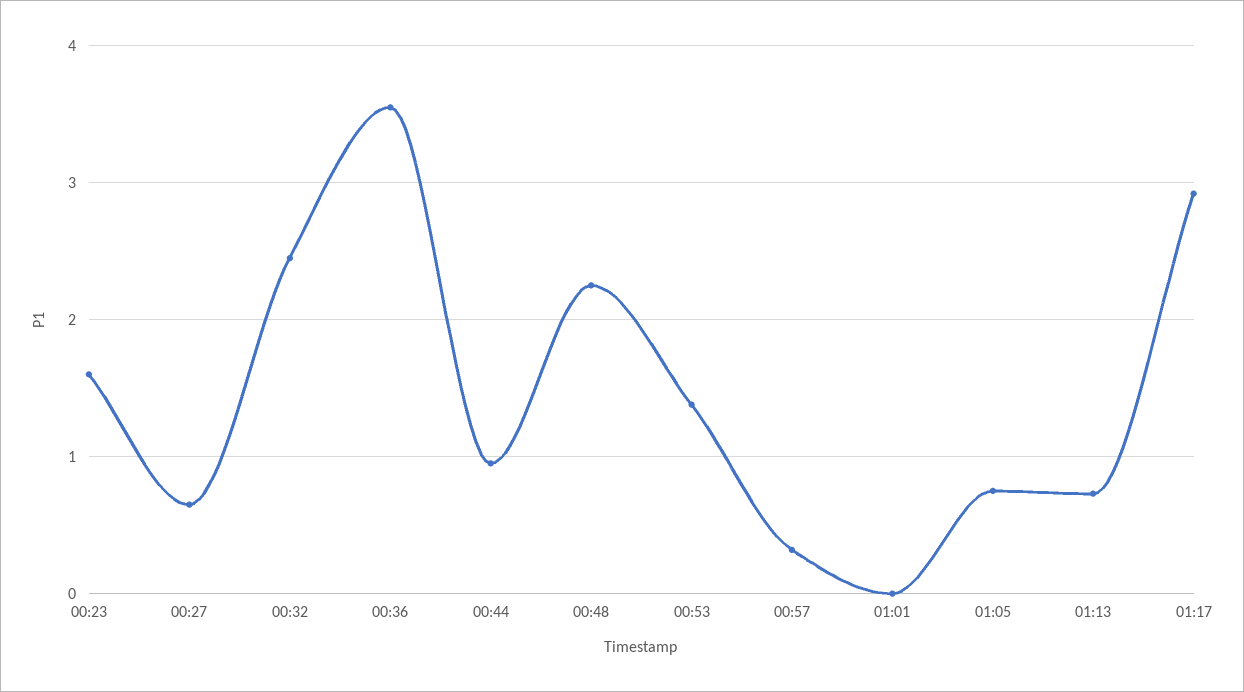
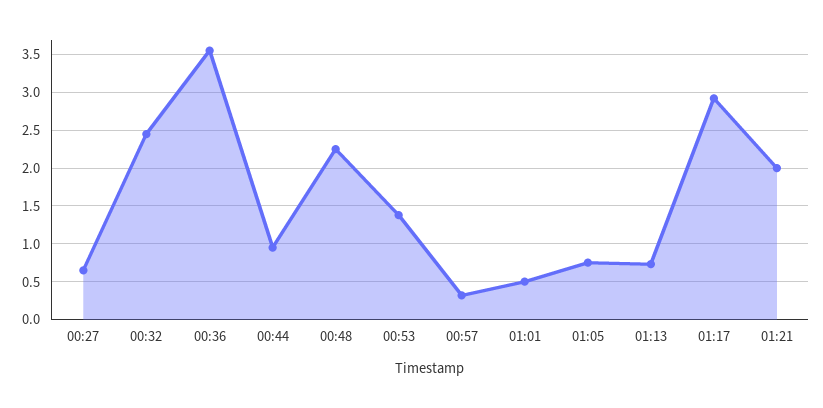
00:23: 1.6 -> none
01:01: 0 -> 0.5
01:21: none -> 2

